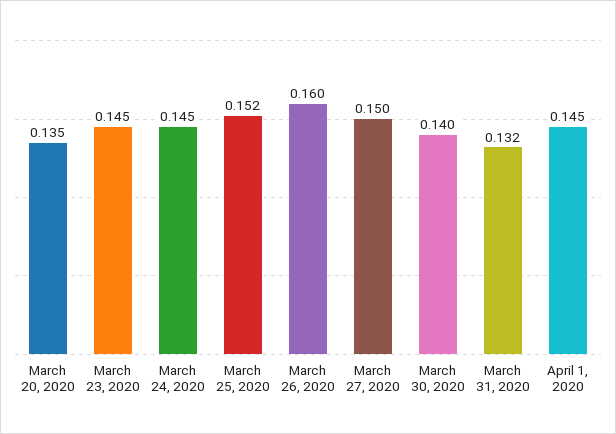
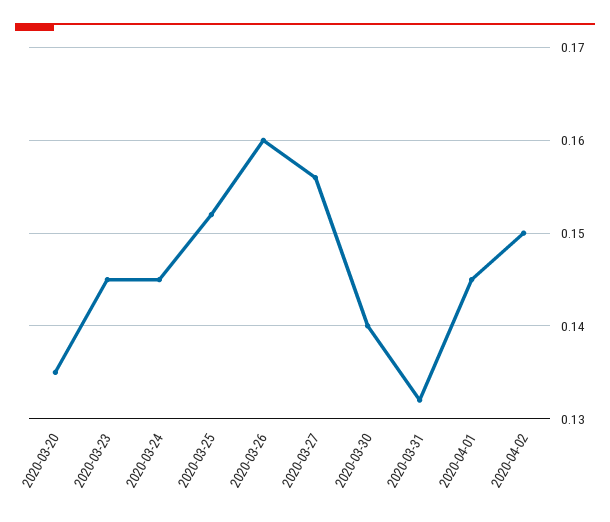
March 27, 2020: 0.15 -> 0.156
2020-04-02: none -> 0.15

